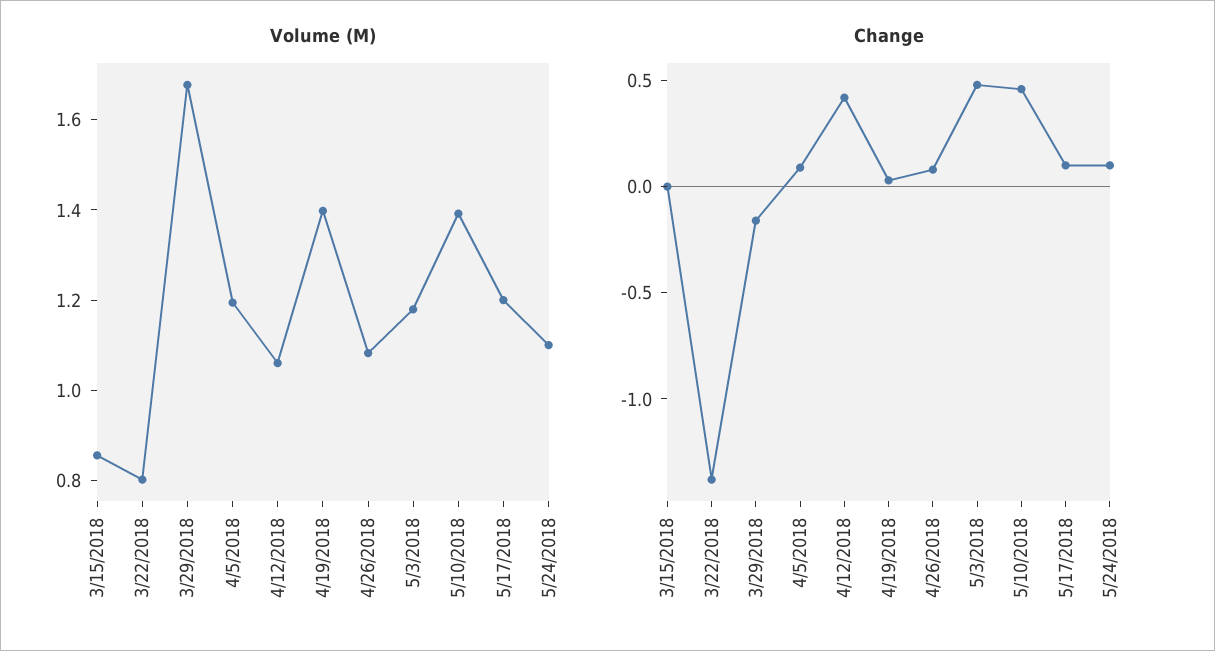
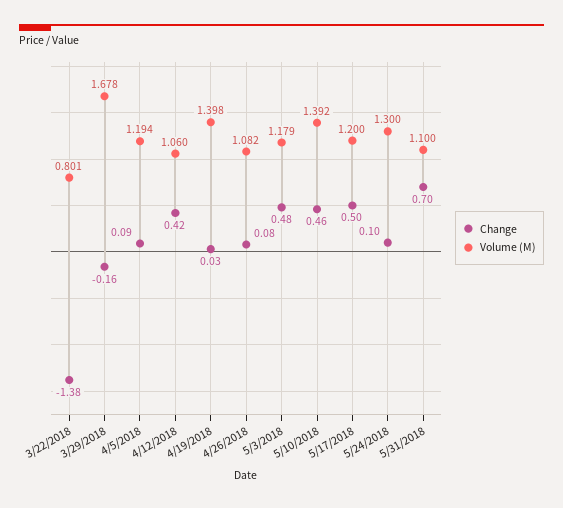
Volume (M), 3/15/2018: 0.85 -> none
Volume (M), 5/24/2018: 1.1 -> 1.3
Change, 3/15/2018: 0 -> none
Change, 5/17/2018: 0.1 -> 0.5
Change, 5/31/2018: none -> 0.7
Volume (M), 5/31/2018: none -> 1.1

